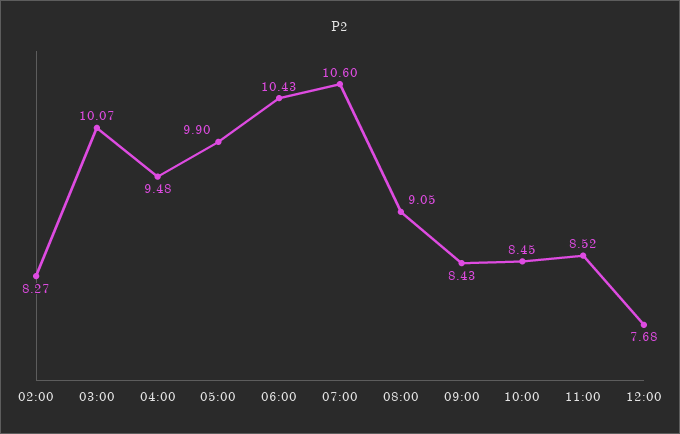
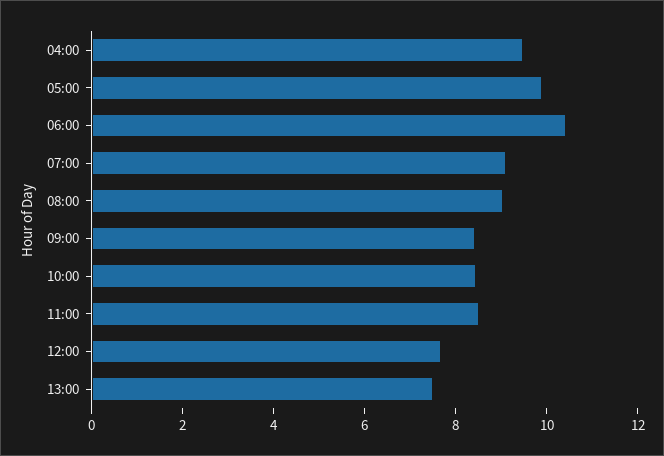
02:00: 8.27 -> none
03:00: 10.07 -> none
07:00: 10.6 -> 9
13:00: none -> 7.5

